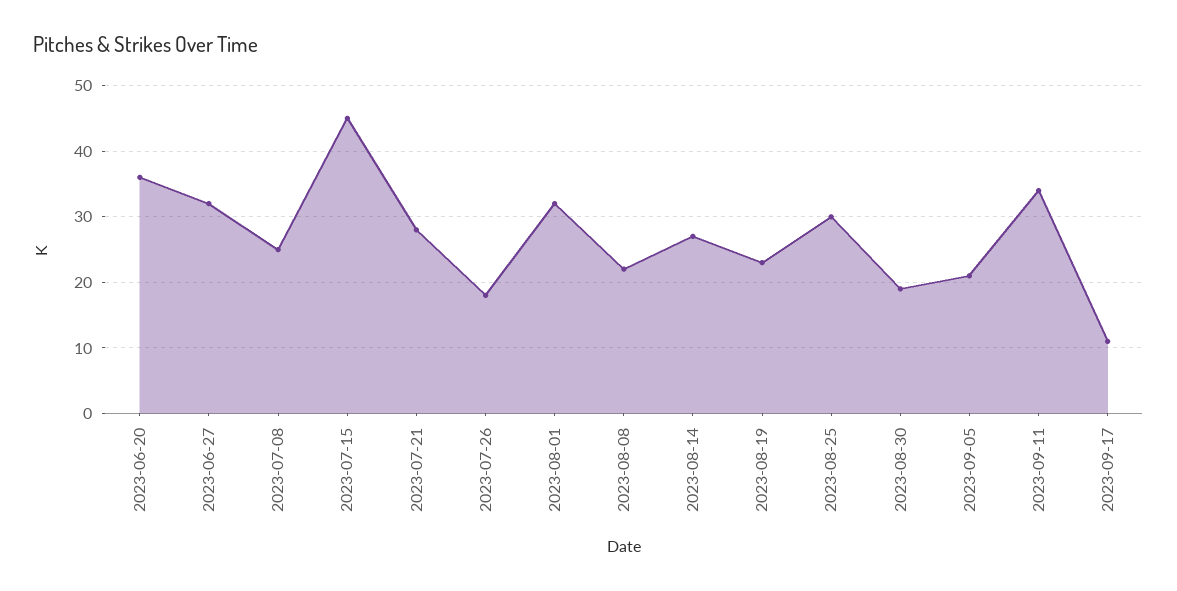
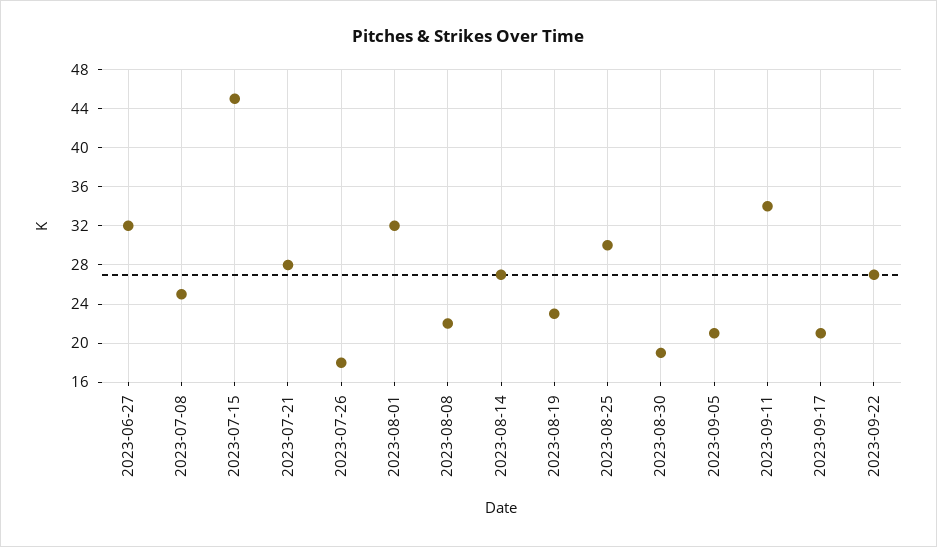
2023-06-20: 36 -> none
2023-09-17: 11 -> 21
2023-09-22: none -> 27

